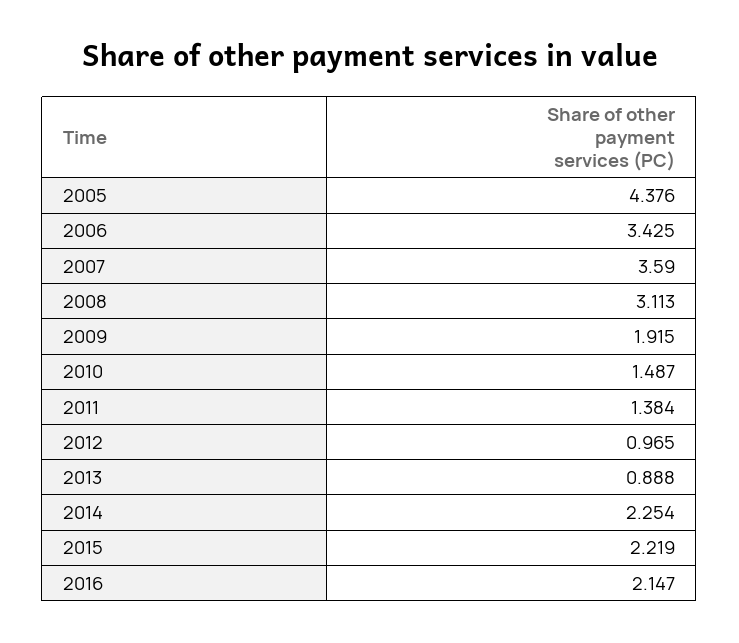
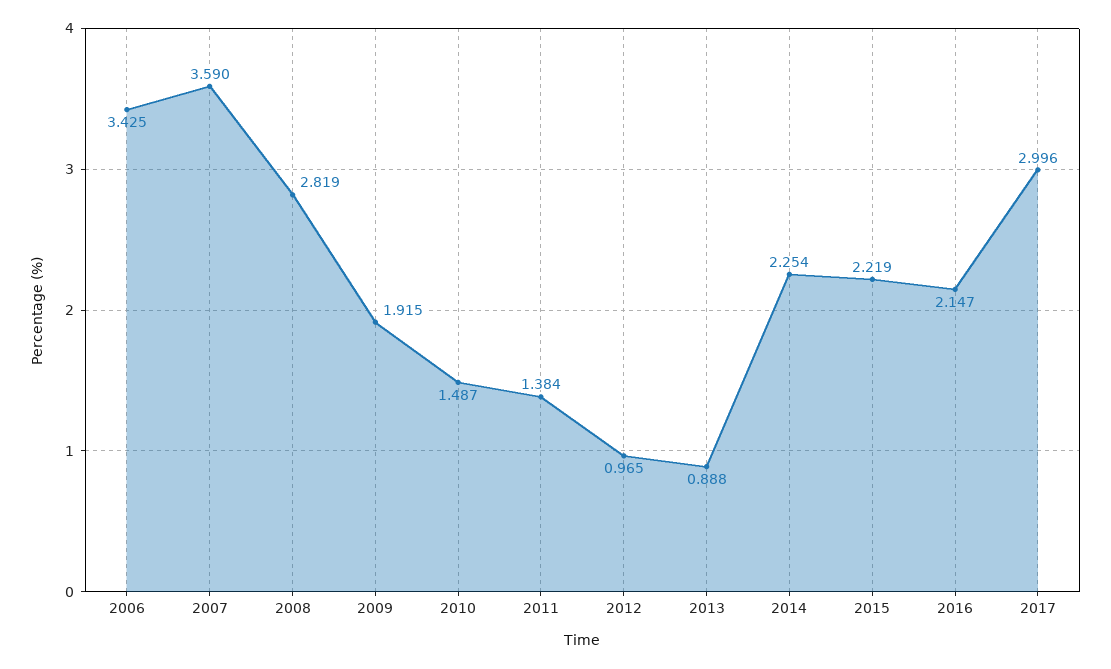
2005: 4.376 -> none
2008: 3.113 -> 2.819
2017: none -> 2.996

